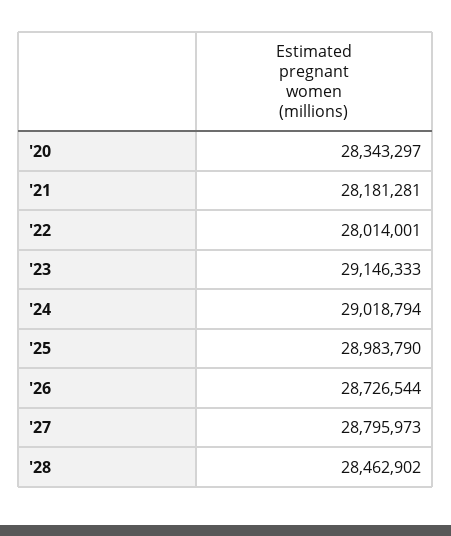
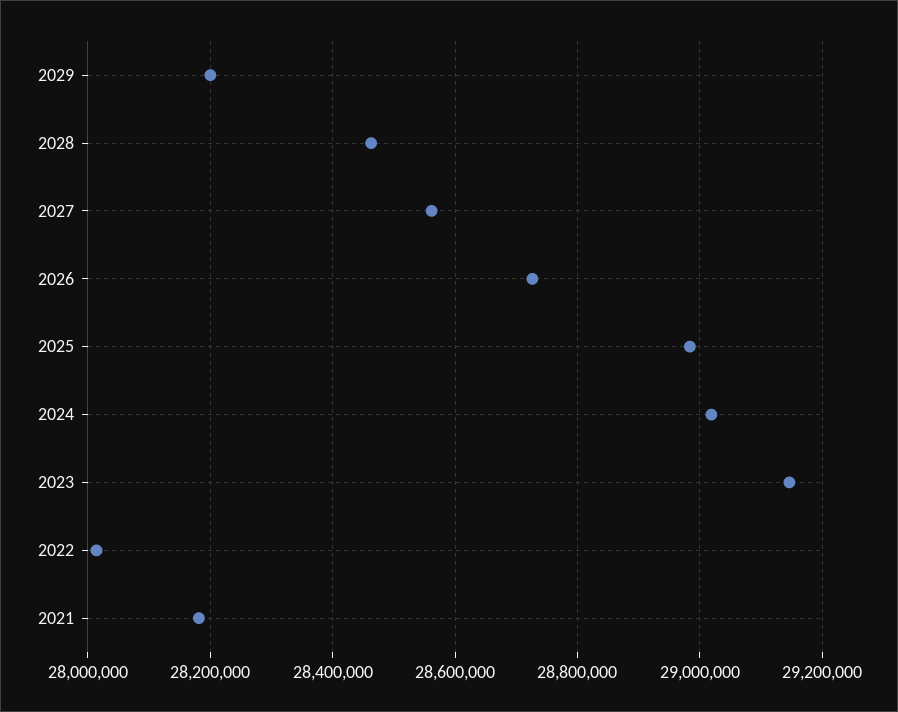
'20: 28343297 -> none
'27: 28795973 -> 28560000
2029: none -> 28200000

